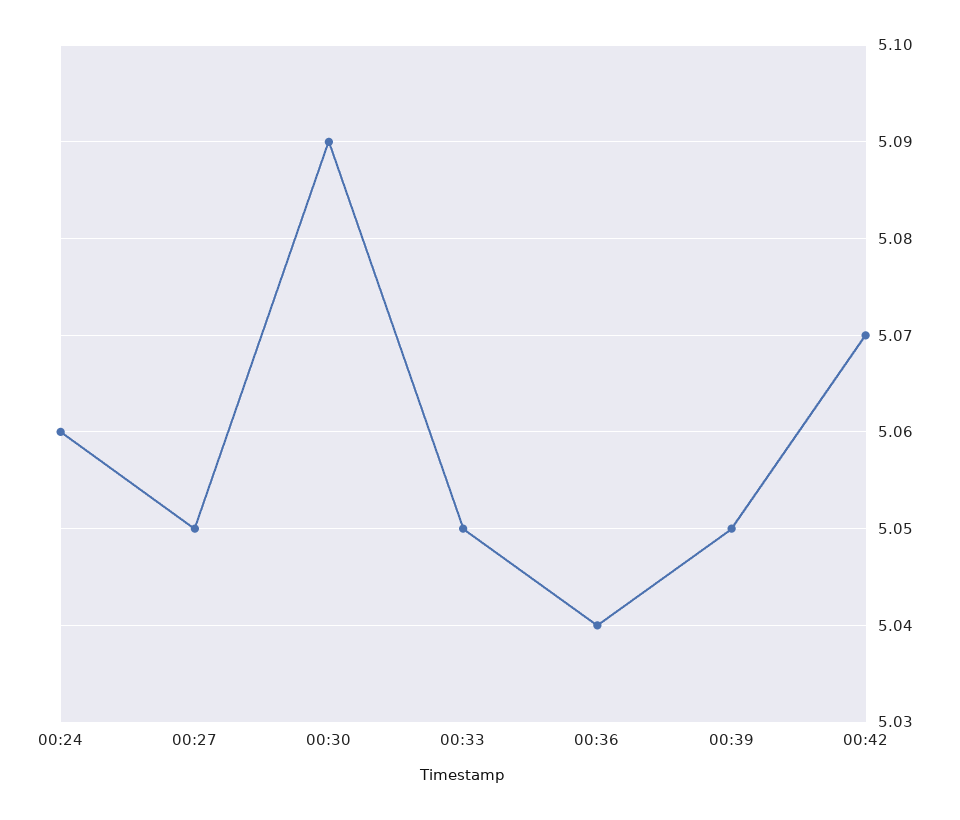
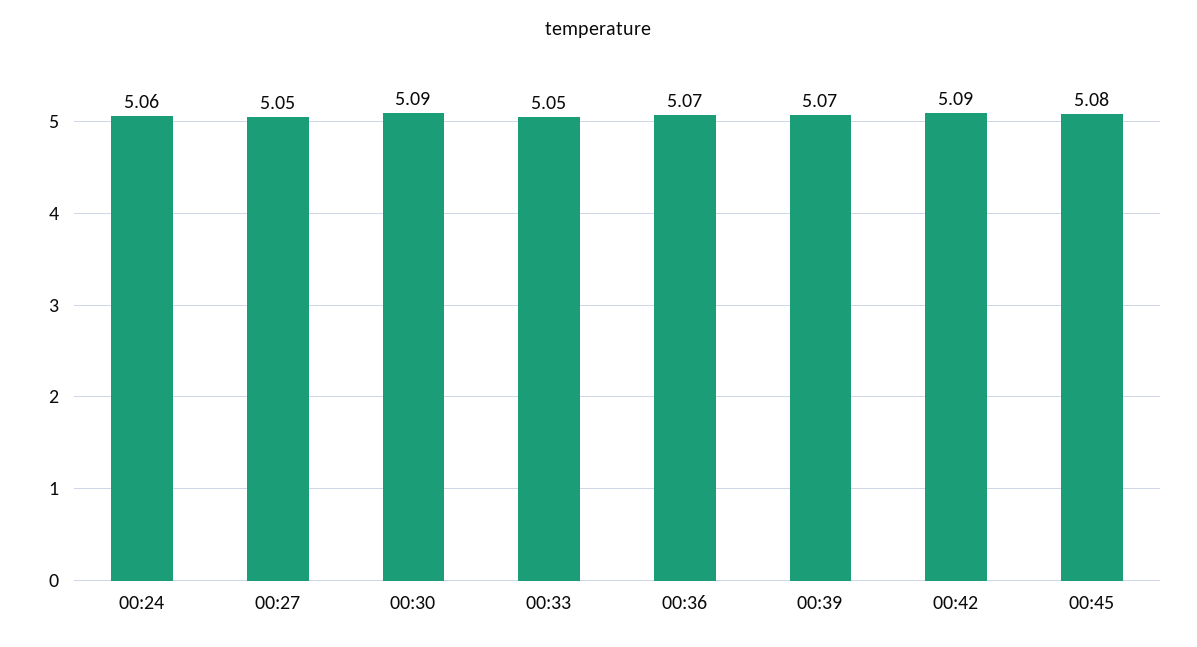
00:36: 5.04 -> 5.07
00:39: 5.05 -> 5.07
00:42: 5.07 -> 5.09
00:45: none -> 5.08

